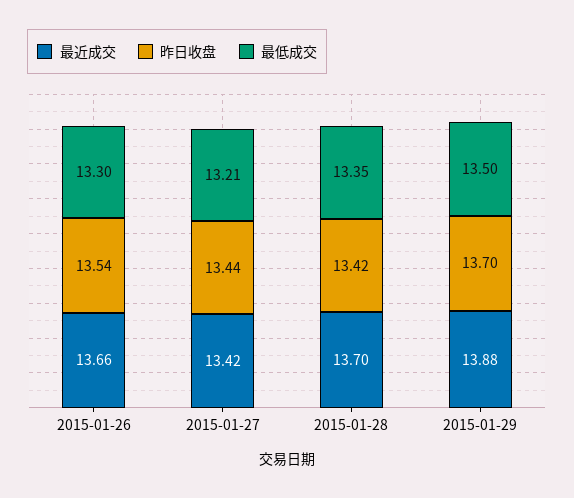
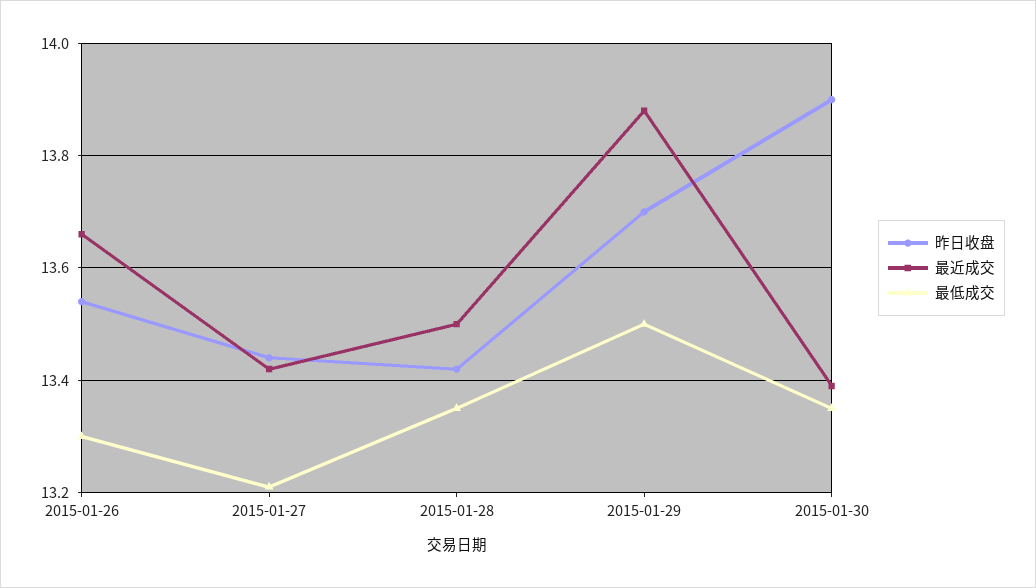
最近成交, 2015-01-28: 13.7 -> 13.5
昨日收盘, 2015-01-30: none -> 13.9
最近成交, 2015-01-30: none -> 13.4
最低成交, 2015-01-30: none -> 13.35

